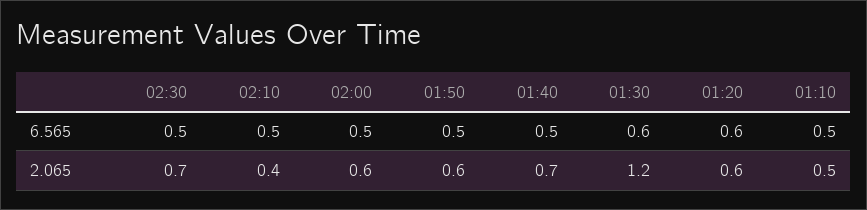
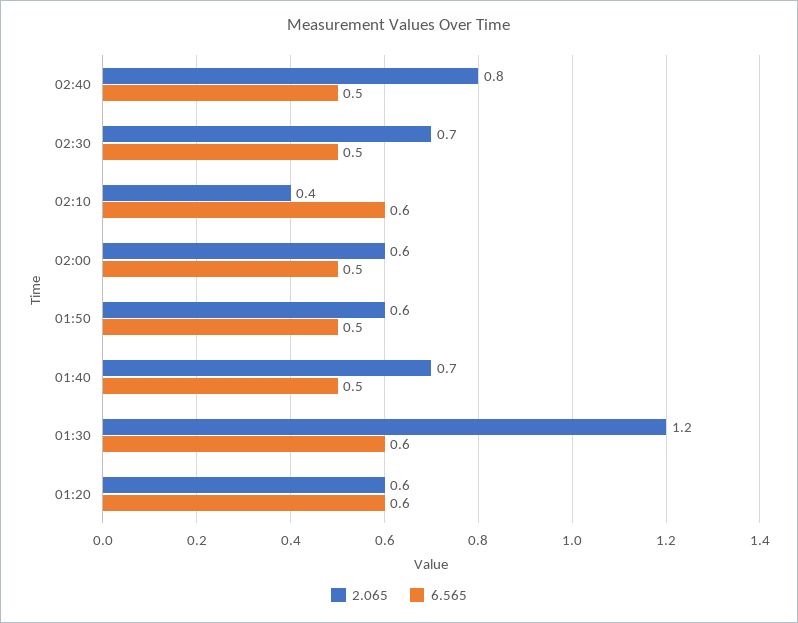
6.565, 02:10: 0.5 -> 0.6
6.565, 01:10: 0.5 -> none
2.065, 01:10: 0.5 -> none
2.065, 02:40: none -> 0.8
6.565, 02:40: none -> 0.5

